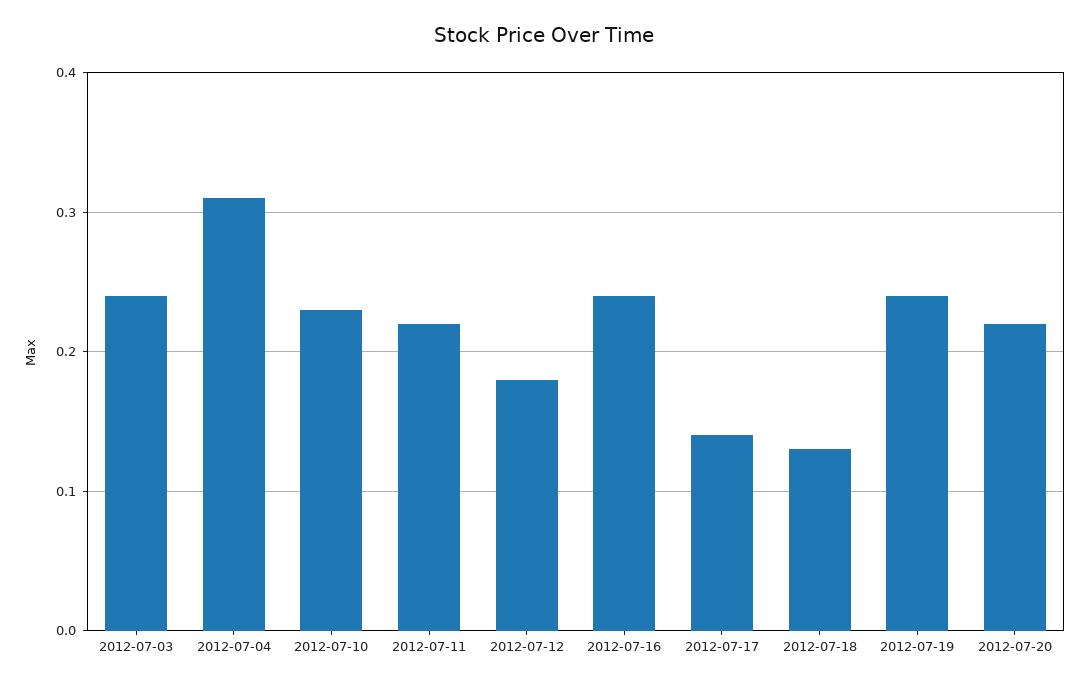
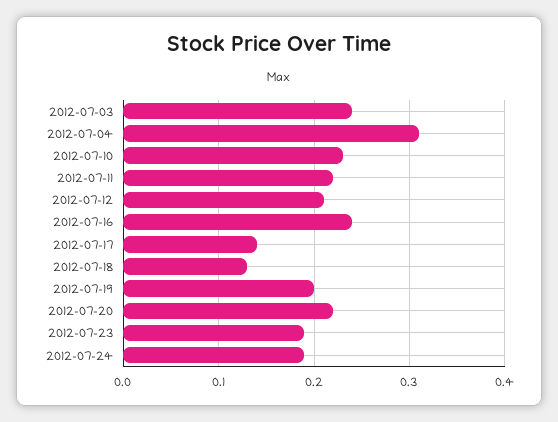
2012-07-12: 0.18 -> 0.21
2012-07-19: 0.24 -> 0.2
2012-07-23: none -> 0.19
2012-07-24: none -> 0.19

